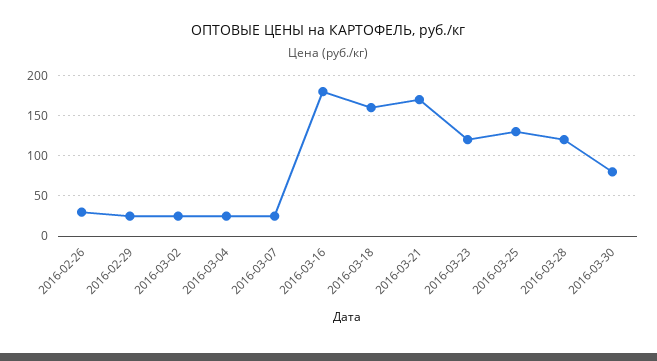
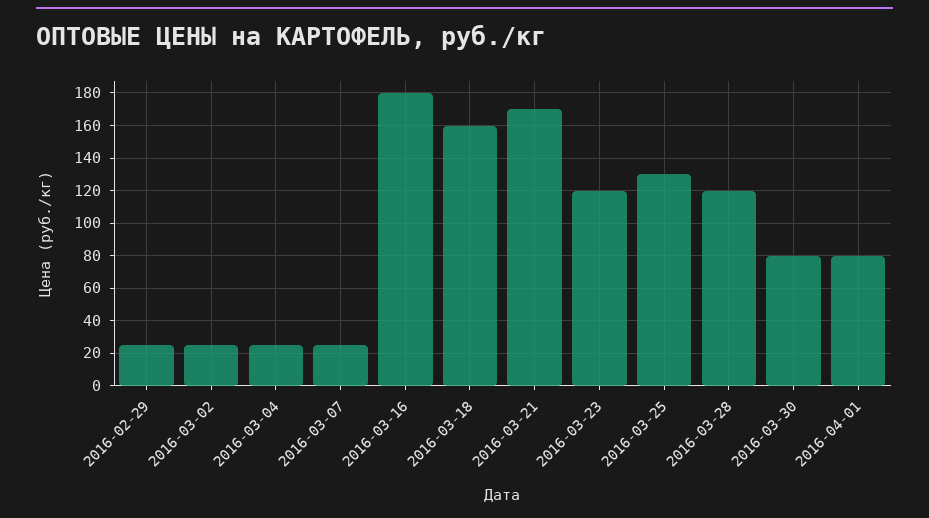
2016-02-26: 30 -> none
2016-04-01: none -> 80

